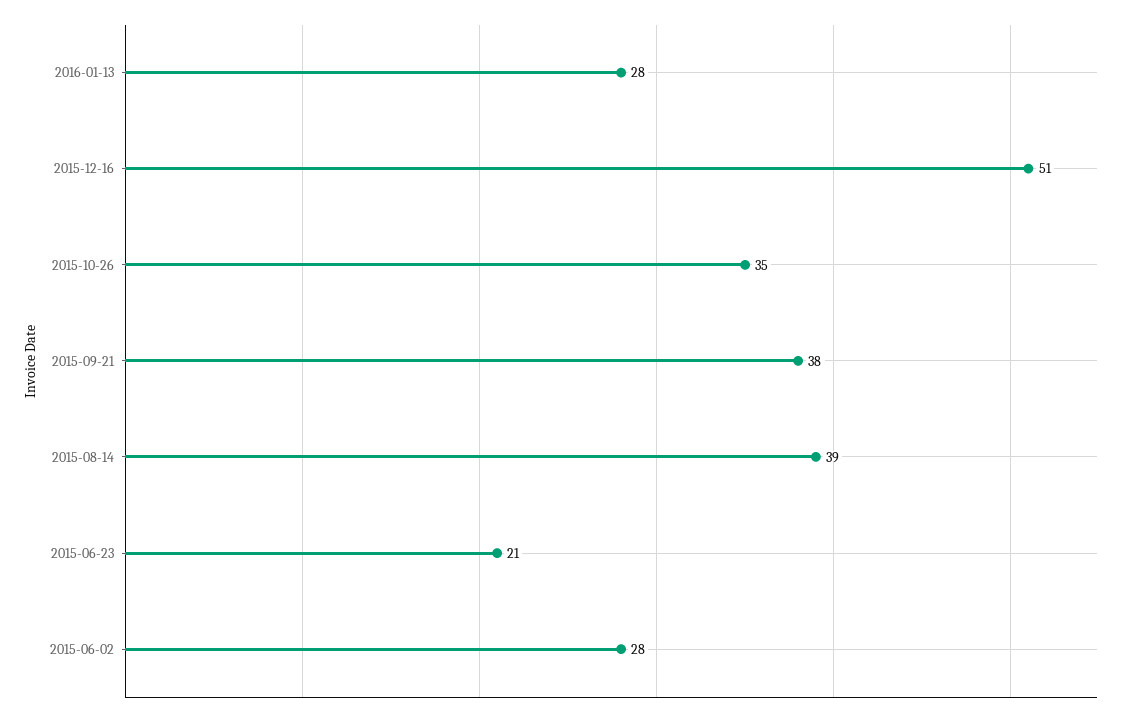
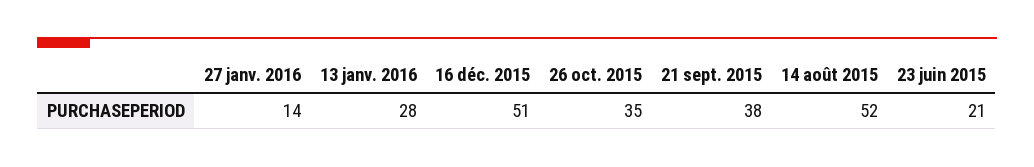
2015-08-14: 39 -> 52
2015-06-02: 28 -> none
27 janv. 2016: none -> 14

